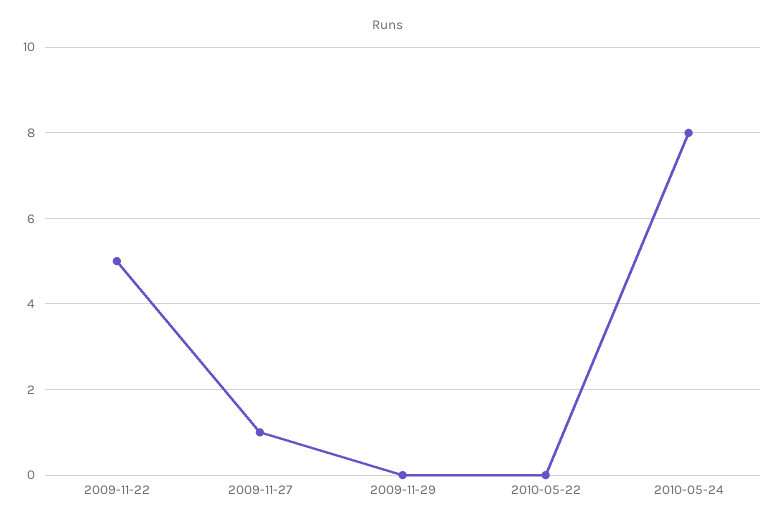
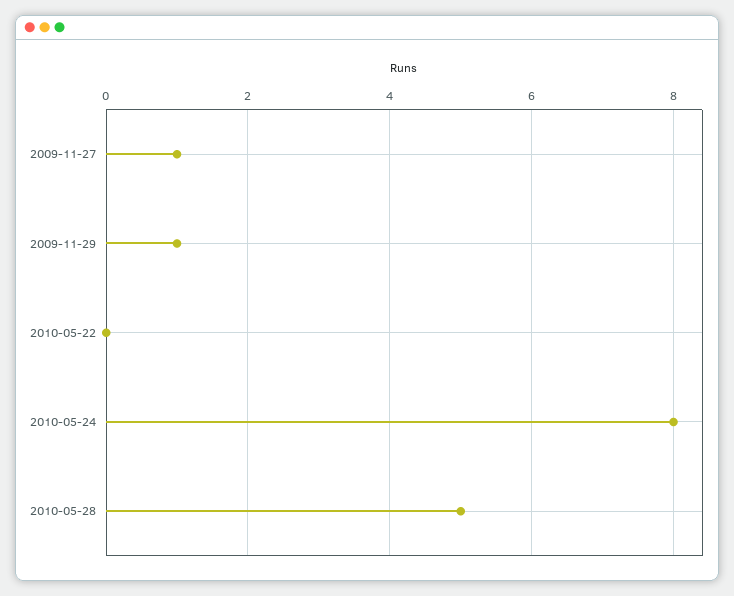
2009-11-22: 5 -> none
2009-11-29: 0 -> 1
2010-05-28: none -> 5

